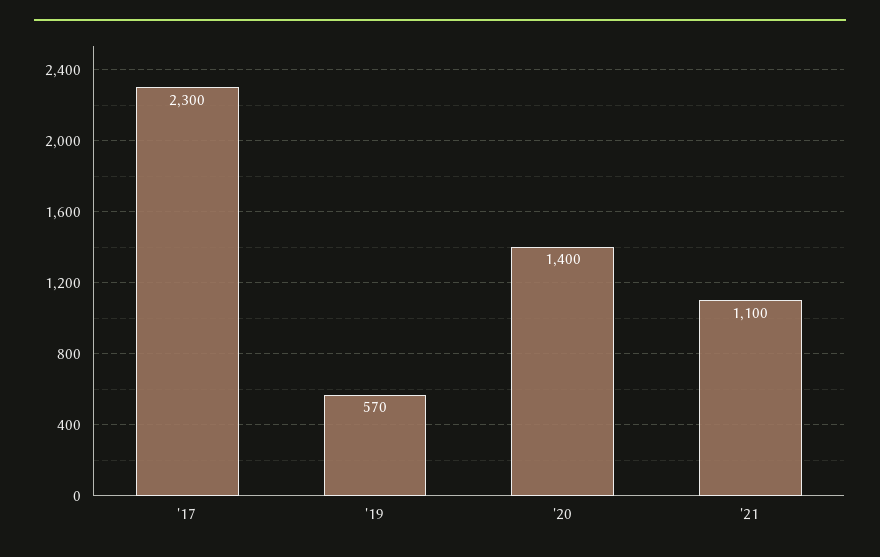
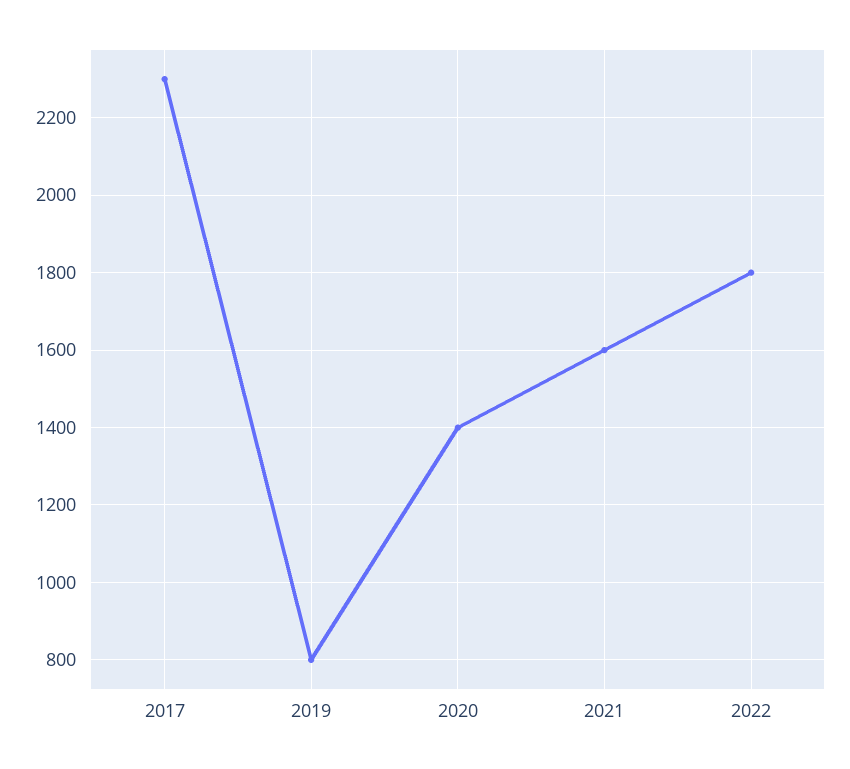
'19: 570 -> 800
'21: 1100 -> 1600
2022: none -> 1800

